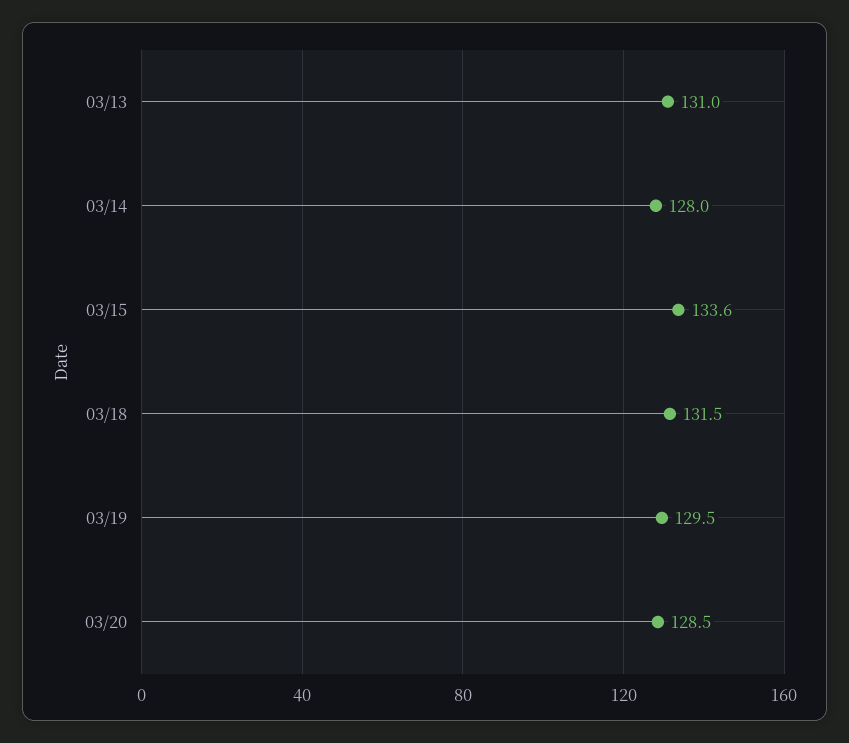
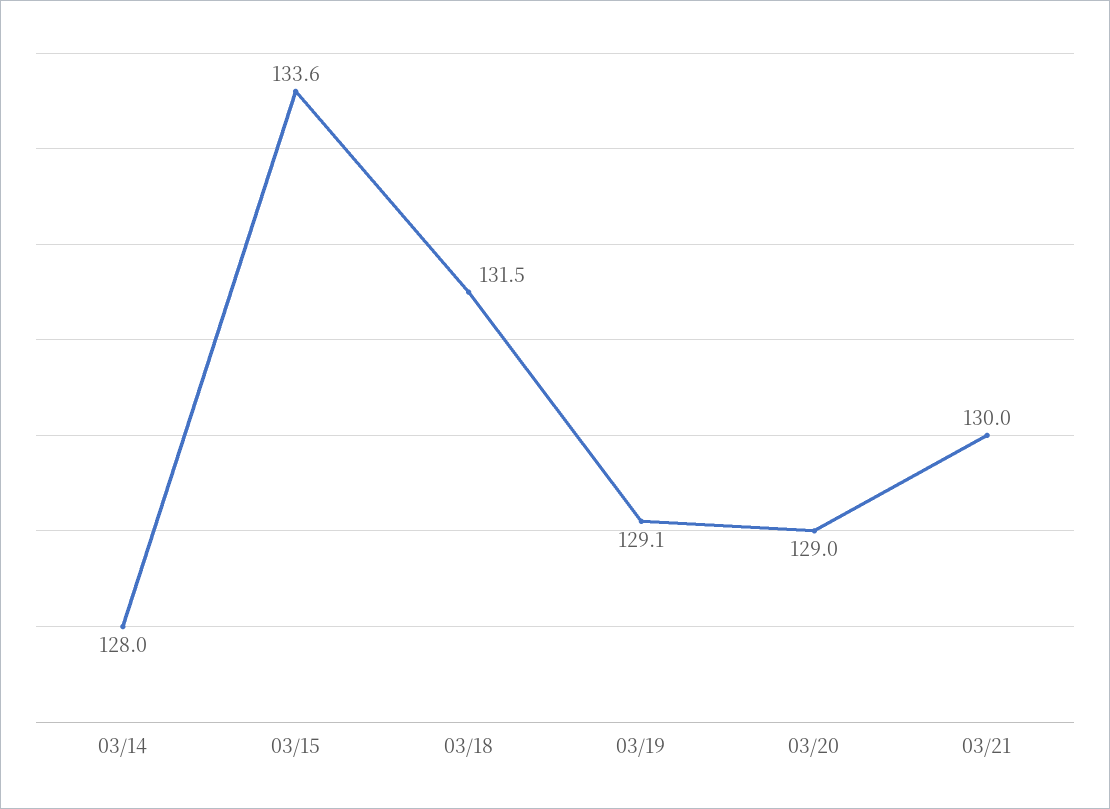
03/13: 131 -> none
03/19: 129.5 -> 129.1
03/20: 128.5 -> 129
03/21: none -> 130

